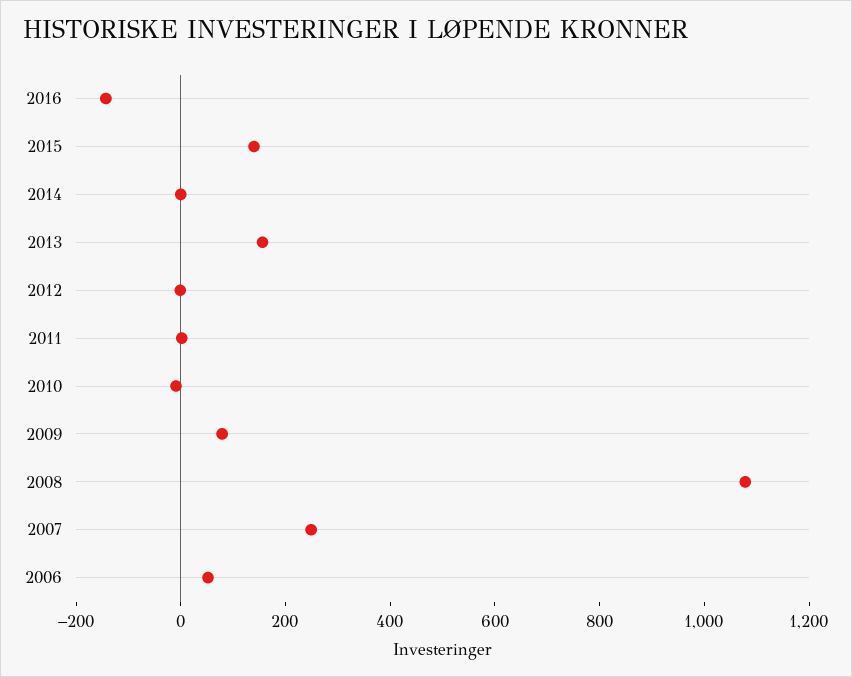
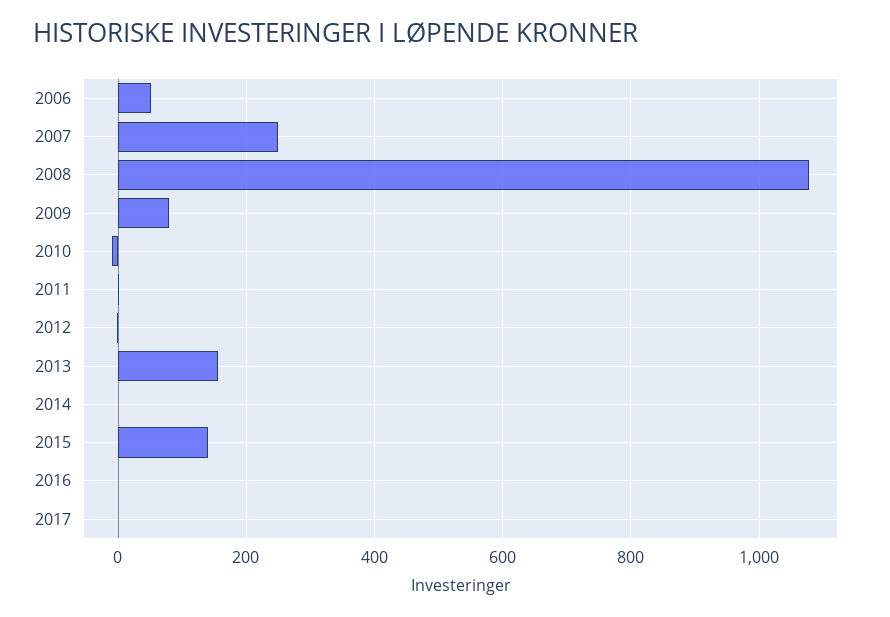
2016: -150 -> 0
2017: none -> 0

